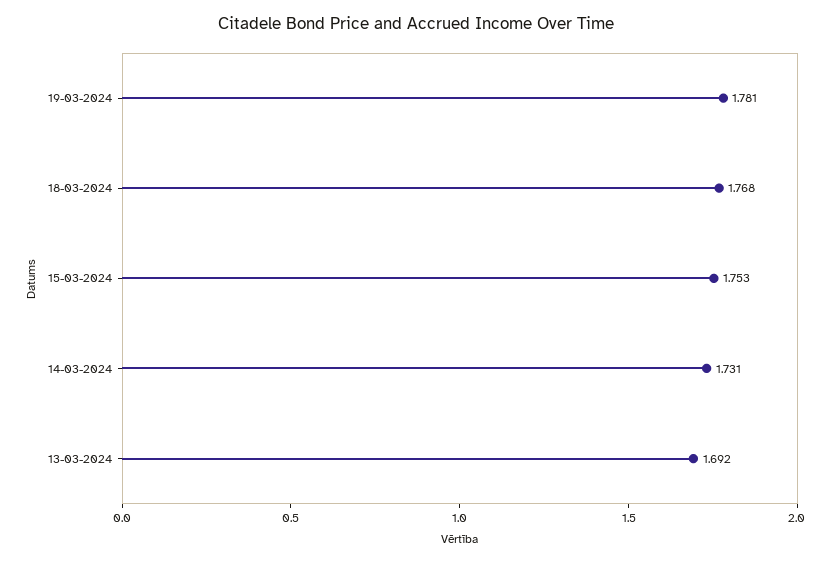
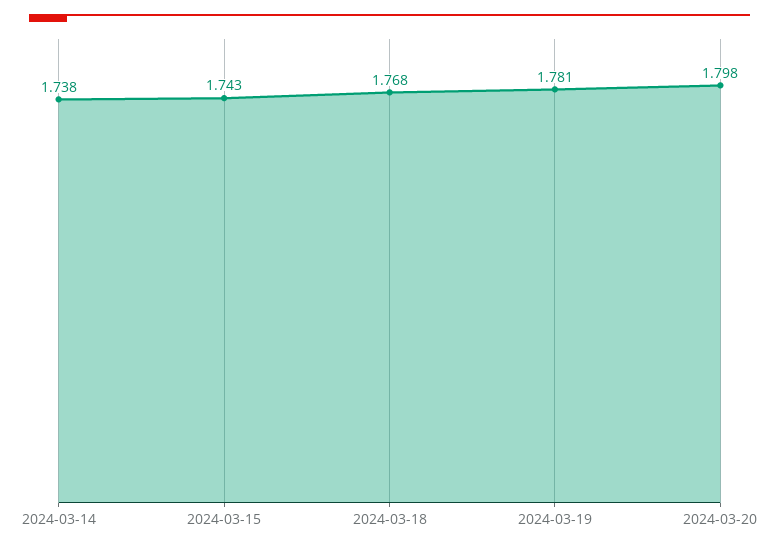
15-03-2024: 1.753 -> 1.743
14-03-2024: 1.731 -> 1.738
13-03-2024: 1.692 -> none
2024-03-20: none -> 1.798

